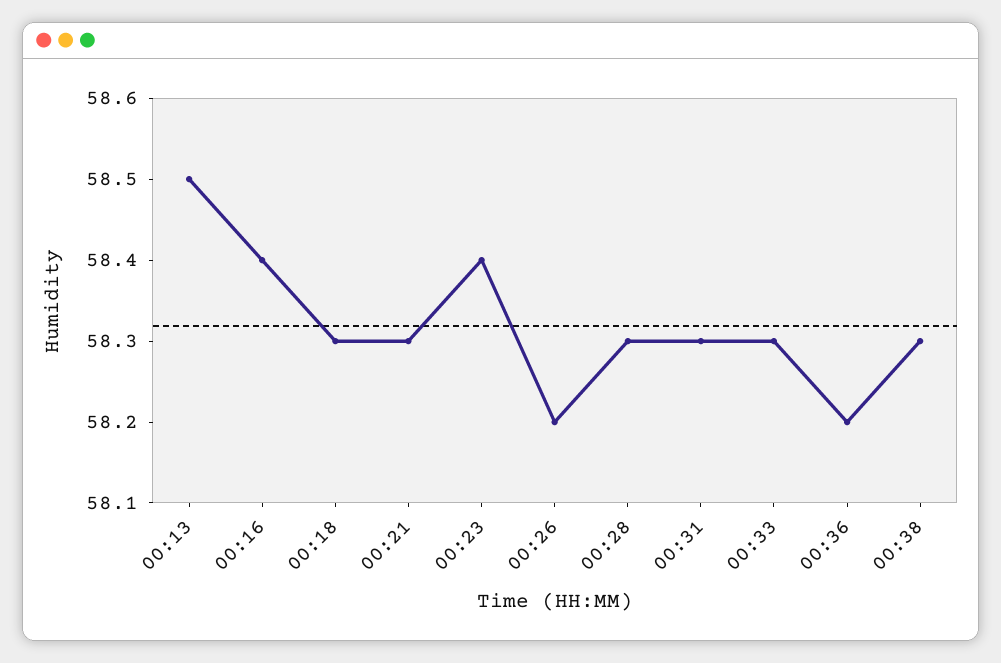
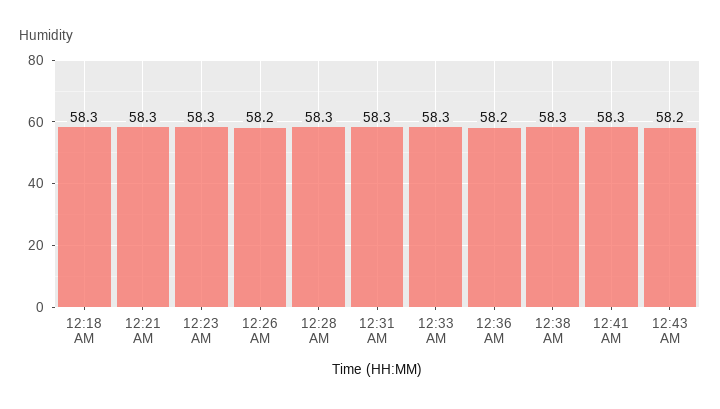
00:13: 58.5 -> none
00:16: 58.4 -> none
00:23: 58.4 -> 58.3
12:41 AM: none -> 58.3
12:43 AM: none -> 58.2

